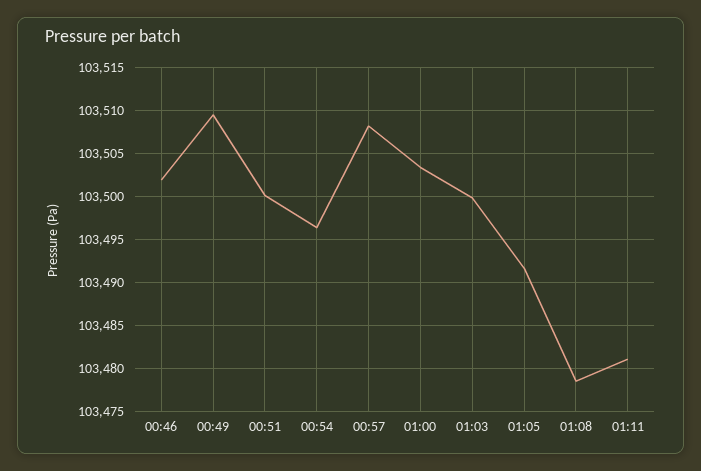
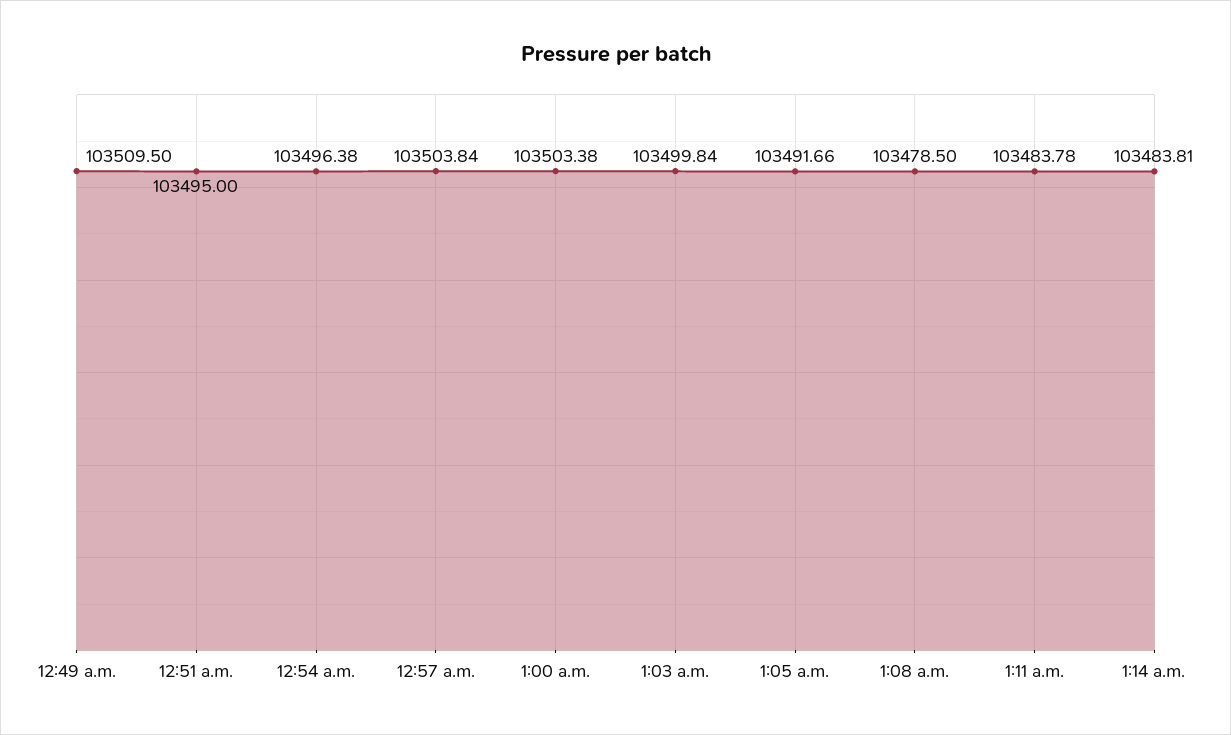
00:46: 103502 -> none
00:51: 103500 -> 103495
00:57: 103508 -> 103503.84
01:11: 103481 -> 103483.78
1:14 a.m.: none -> 103483.81

